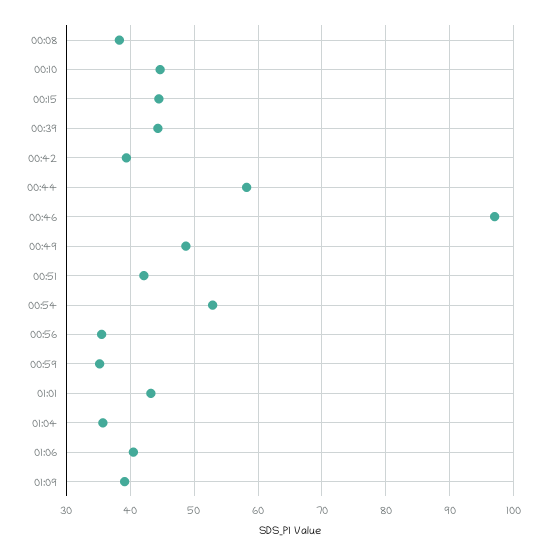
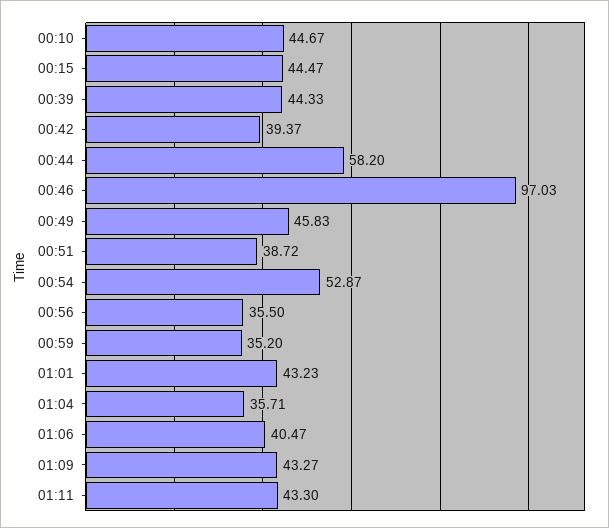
00:08: 38 -> none
00:49: 49 -> 45.83
00:51: 42 -> 38.72
01:09: 39 -> 43.27
01:11: none -> 43.3

